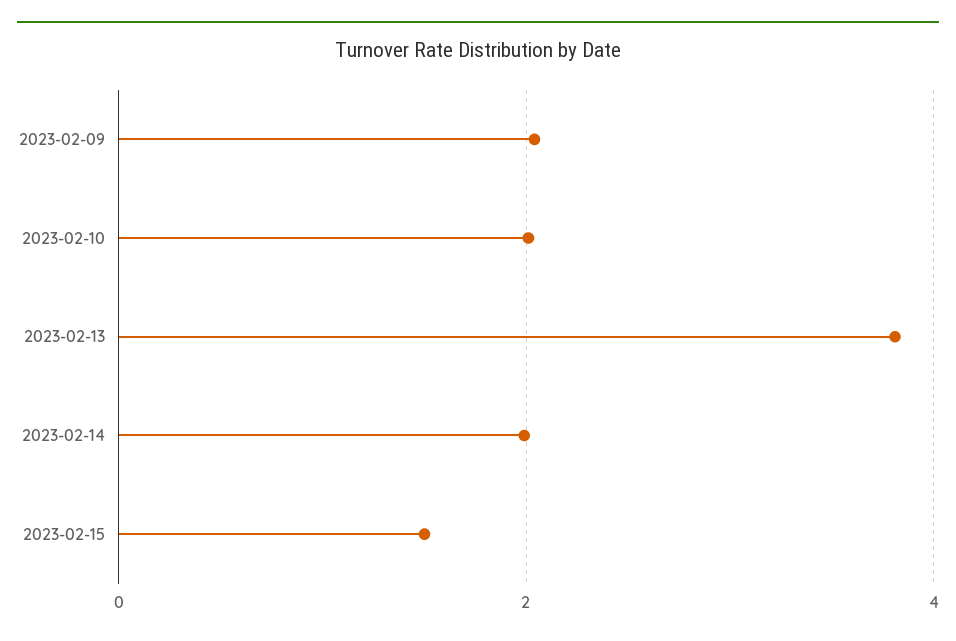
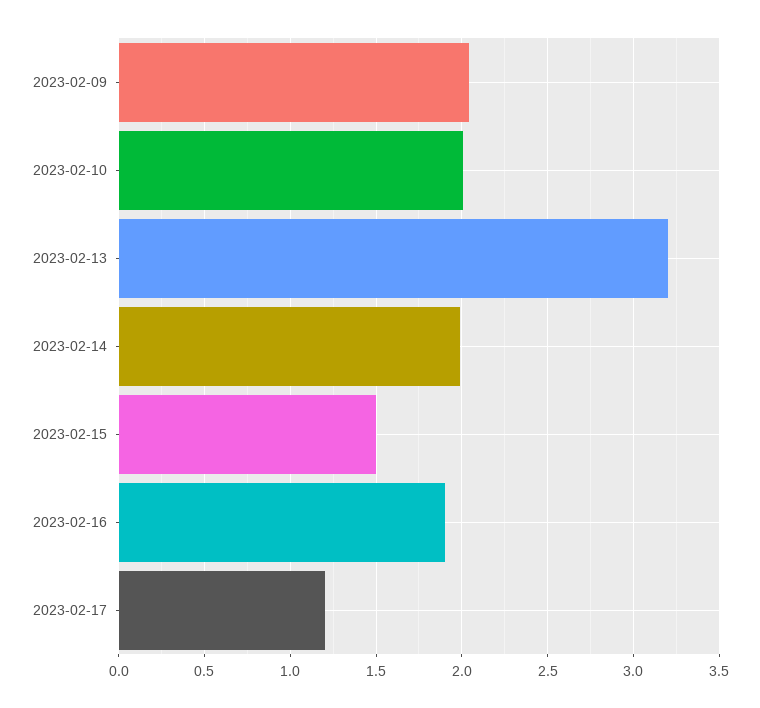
2023-02-13: 3.8 -> 3.2
2023-02-16: none -> 1.9
2023-02-17: none -> 1.2

